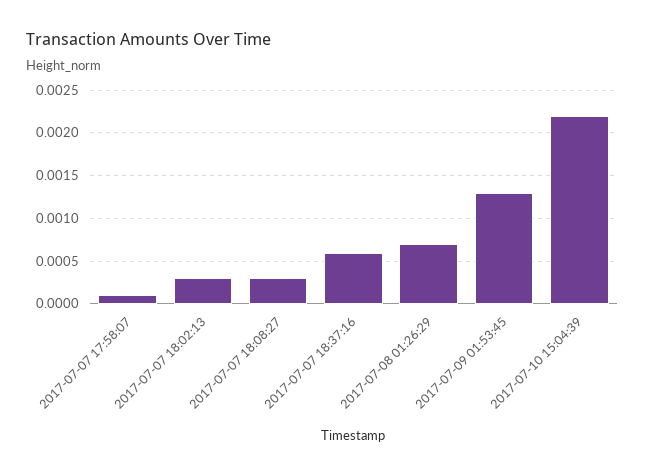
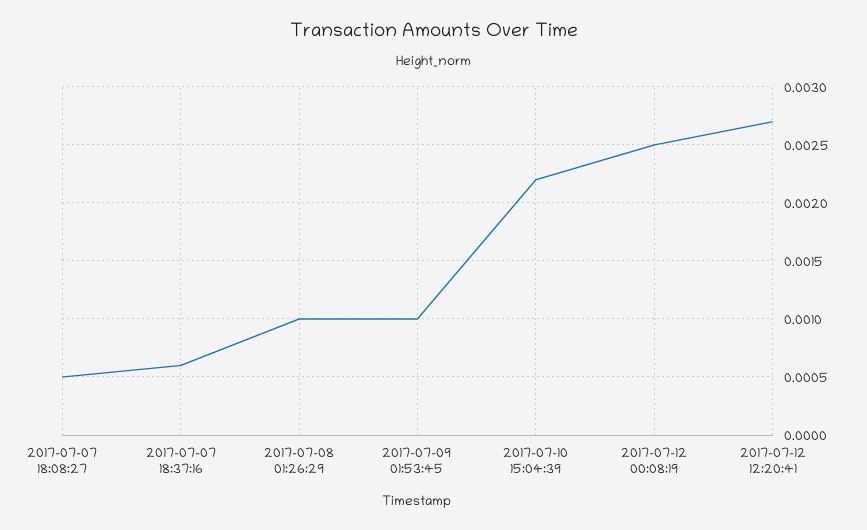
2017-07-07 17:58:07: 0.0001 -> none
2017-07-07 18:02:13: 0.0003 -> none
2017-07-07 18:08:27: 0.0003 -> 0.0005
2017-07-08 01:26:29: 0.0007 -> 0.001
2017-07-09 01:53:45: 0.0013 -> 0.001
2017-07-12 00:08:19: none -> 0.0025
2017-07-12 12:20:41: none -> 0.0027

